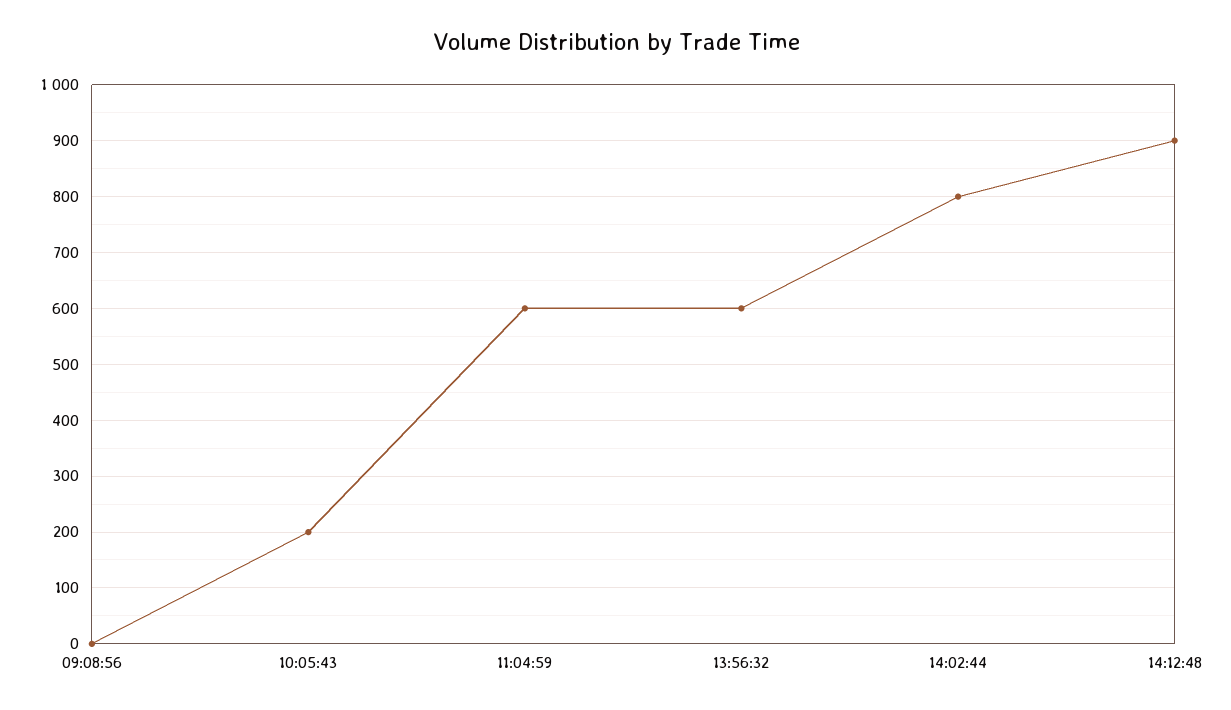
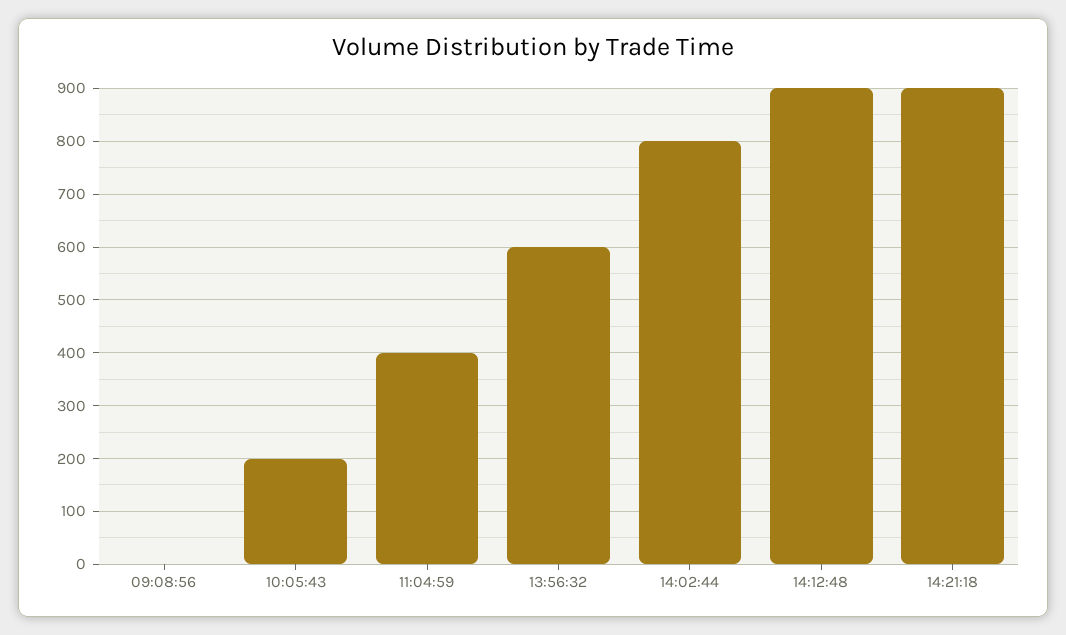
11:04:59: 600 -> 400
14:21:18: none -> 900

